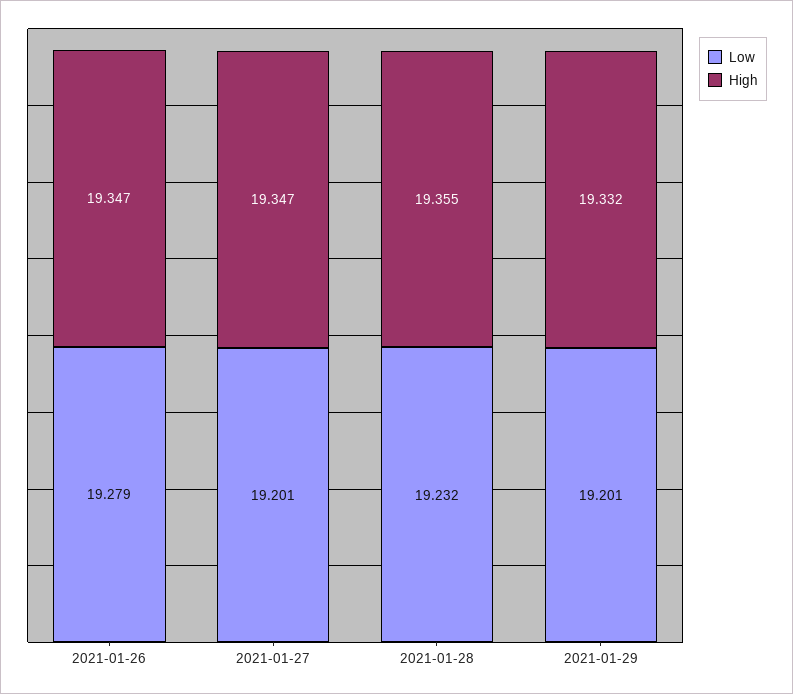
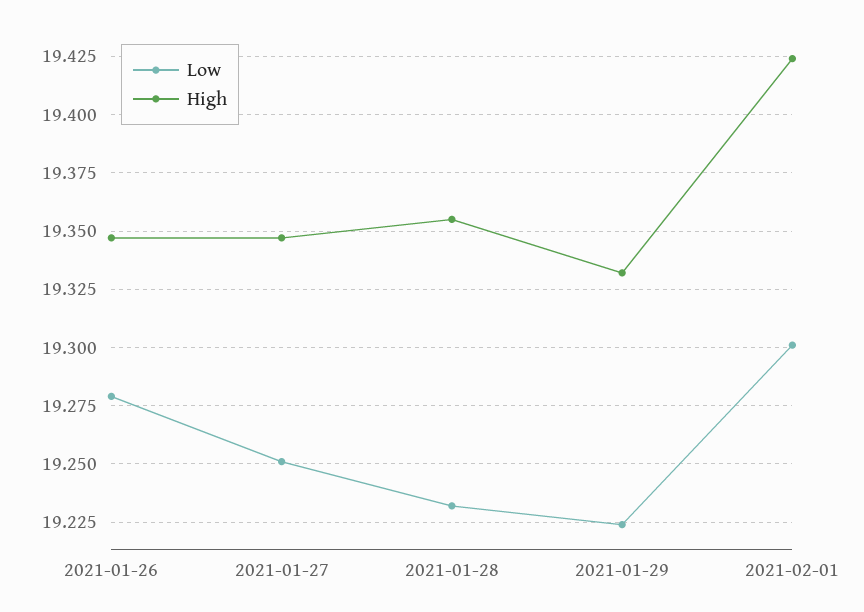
Low, 2021-01-27: 19.201 -> 19.25
Low, 2021-01-29: 19.201 -> 19.225
Low, 2021-02-01: none -> 19.3
High, 2021-02-01: none -> 19.425

